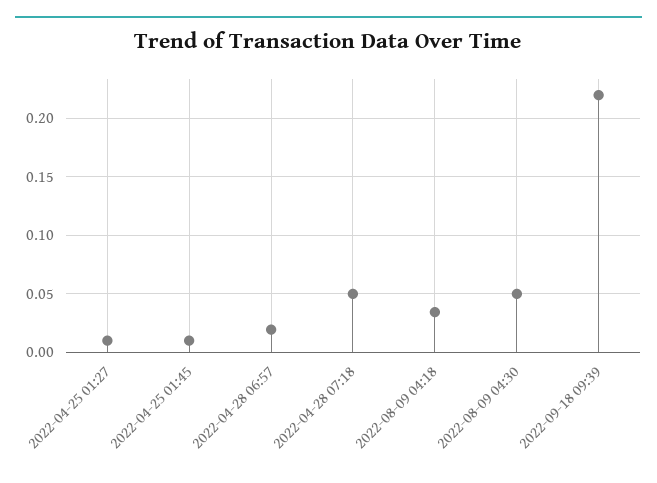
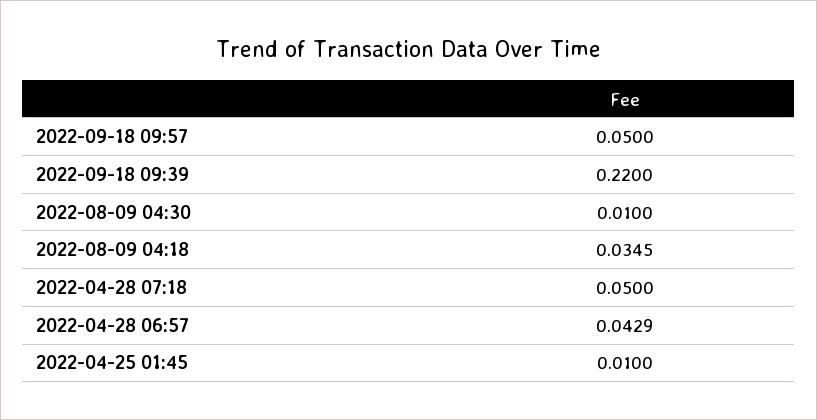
2022-04-25 01:27: 0.01 -> none
2022-04-28 06:57: 0.02 -> 0.0429
2022-08-09 04:30: 0.05 -> 0.01
2022-09-18 09:57: none -> 0.05

